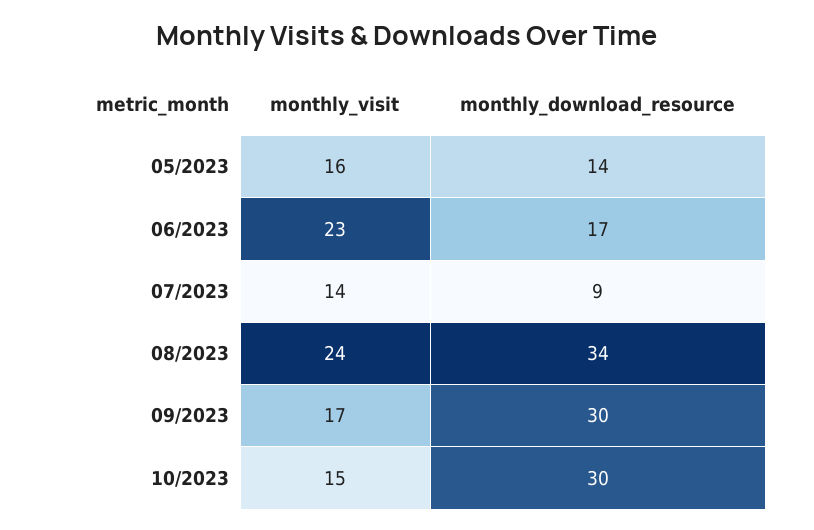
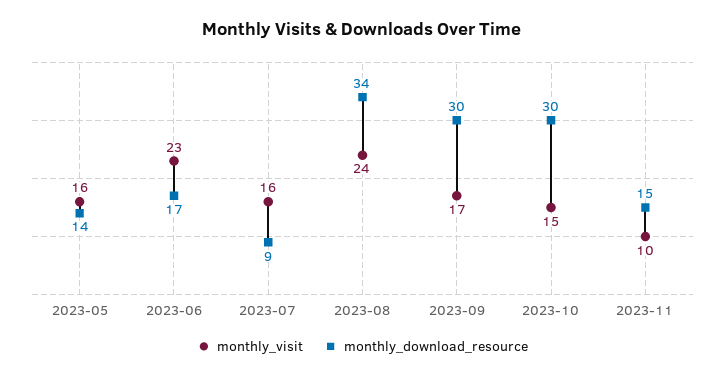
monthly_visit, 07/2023: 14 -> 16
monthly_visit, 2023-11: none -> 10
monthly_download_resource, 2023-11: none -> 15

